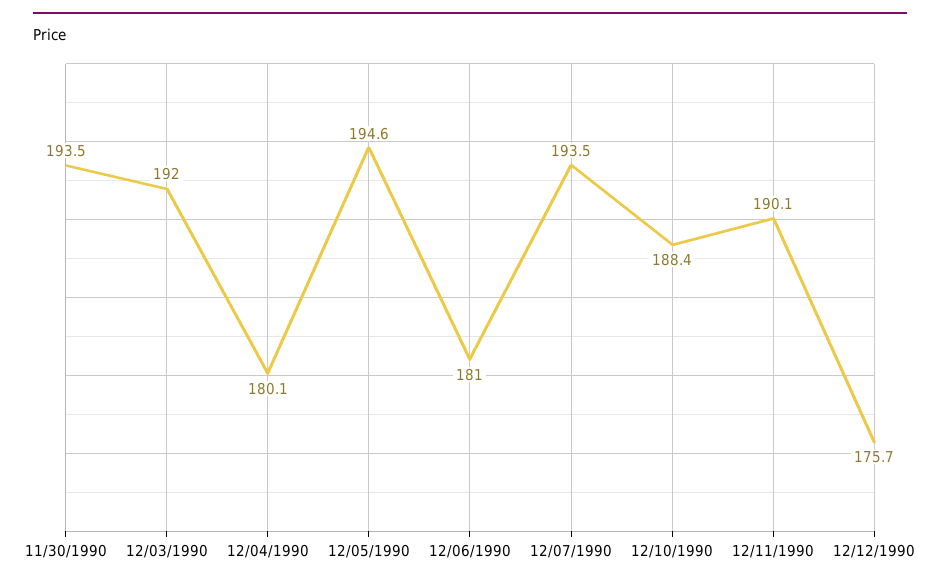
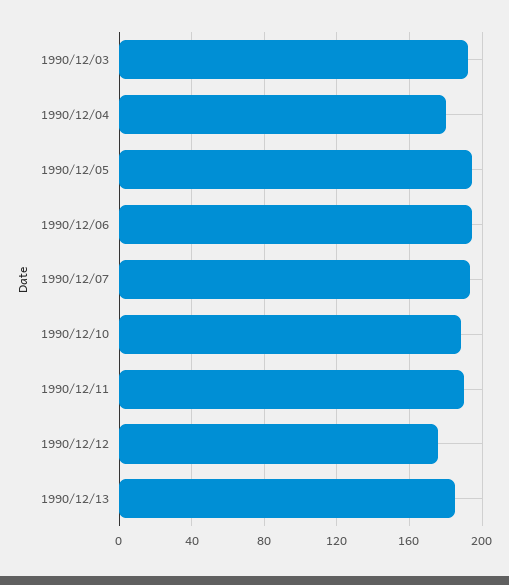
11/30/1990: 193.5 -> none
12/06/1990: 181 -> 195
1990/12/13: none -> 185

